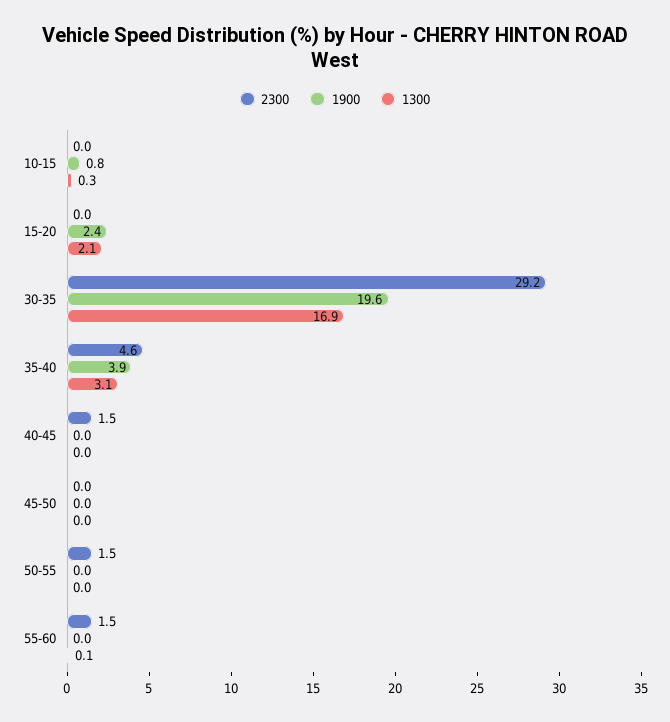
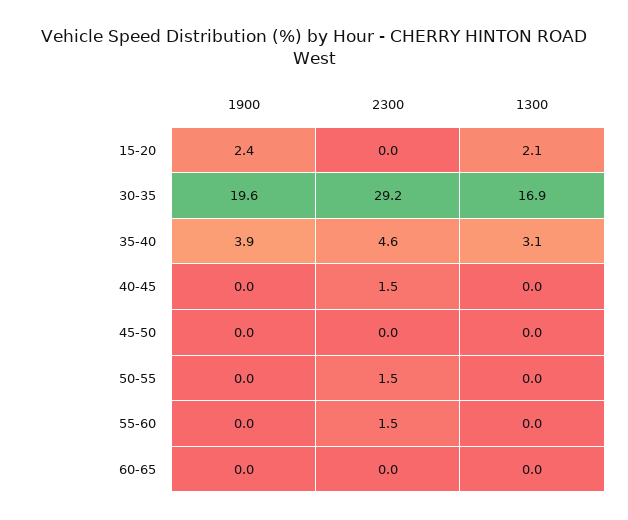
2300, 10-15: 0 -> none
1900, 10-15: 0.8 -> none
1300, 10-15: 0.3 -> none
1300, 55-60: 0.1 -> 0
1900, 60-65: none -> 0
2300, 60-65: none -> 0
1300, 60-65: none -> 0

